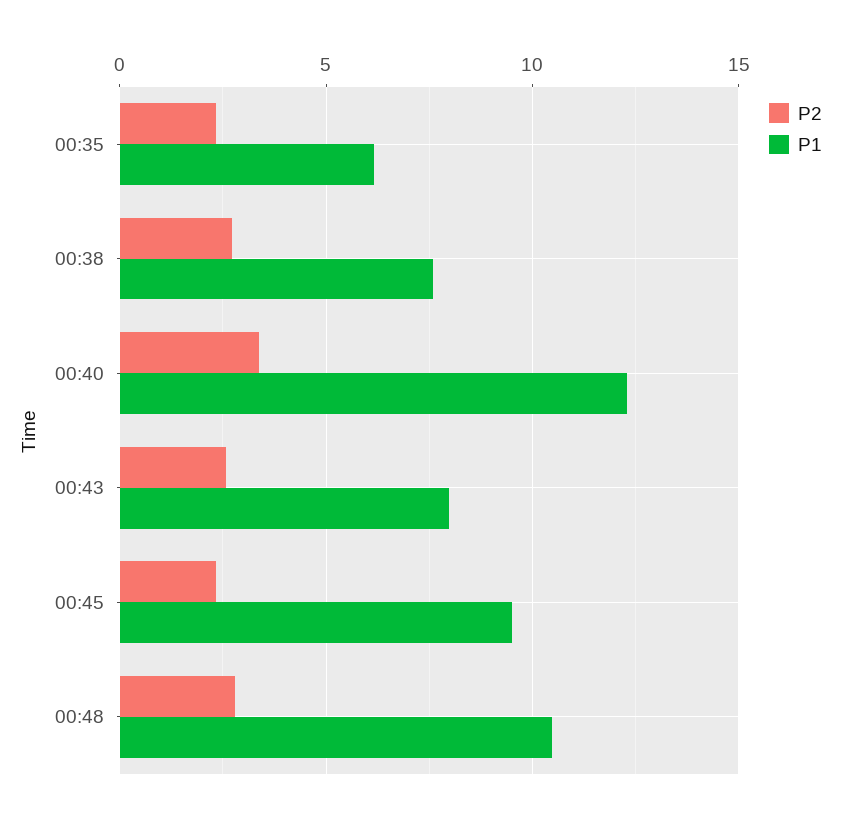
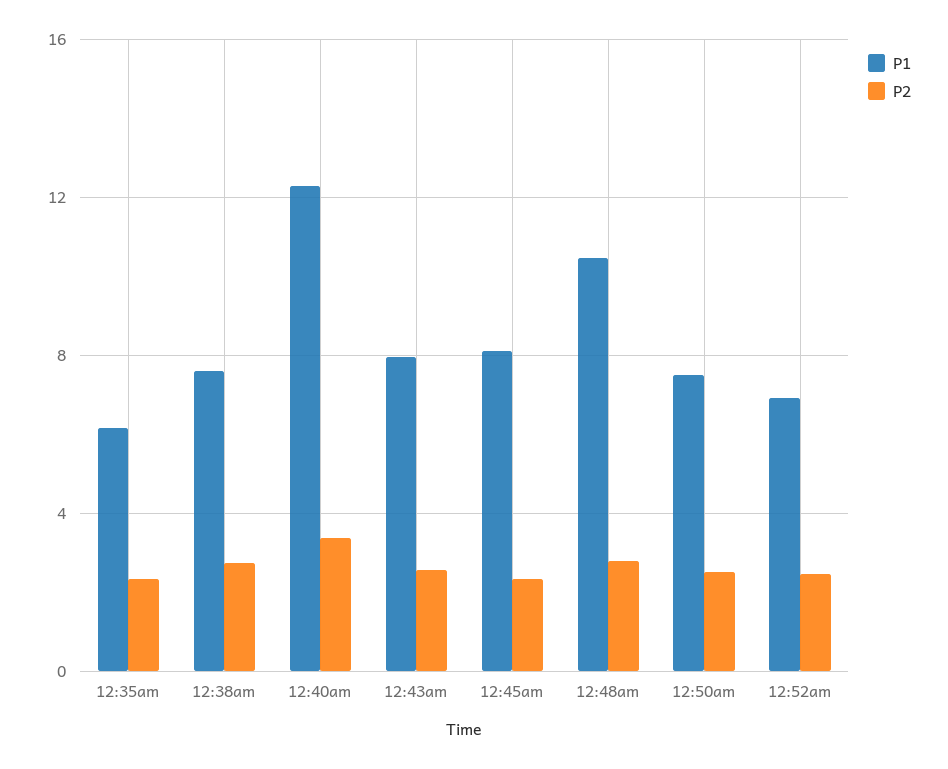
P1, 00:45: 9.5 -> 8
P1, 12:50am: none -> 7.5
P2, 12:50am: none -> 2.5
P1, 12:52am: none -> 7
P2, 12:52am: none -> 2.5

